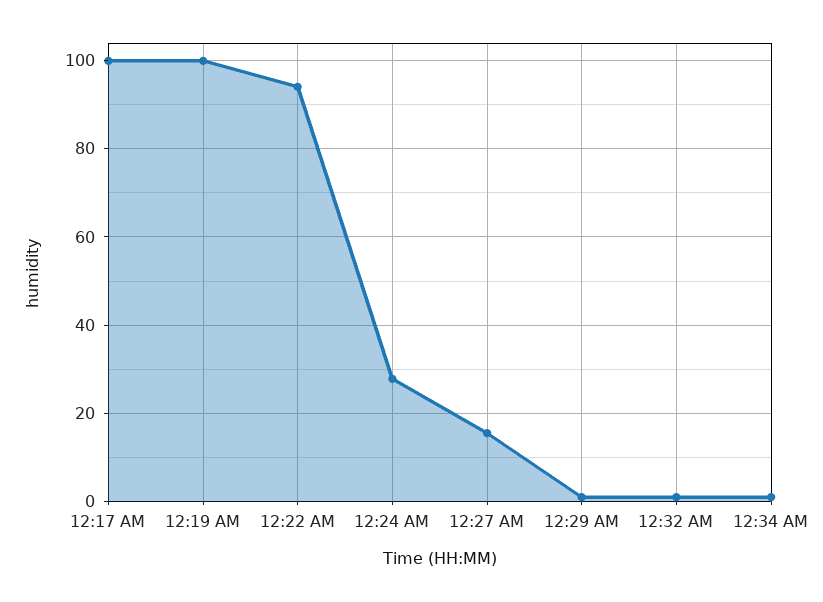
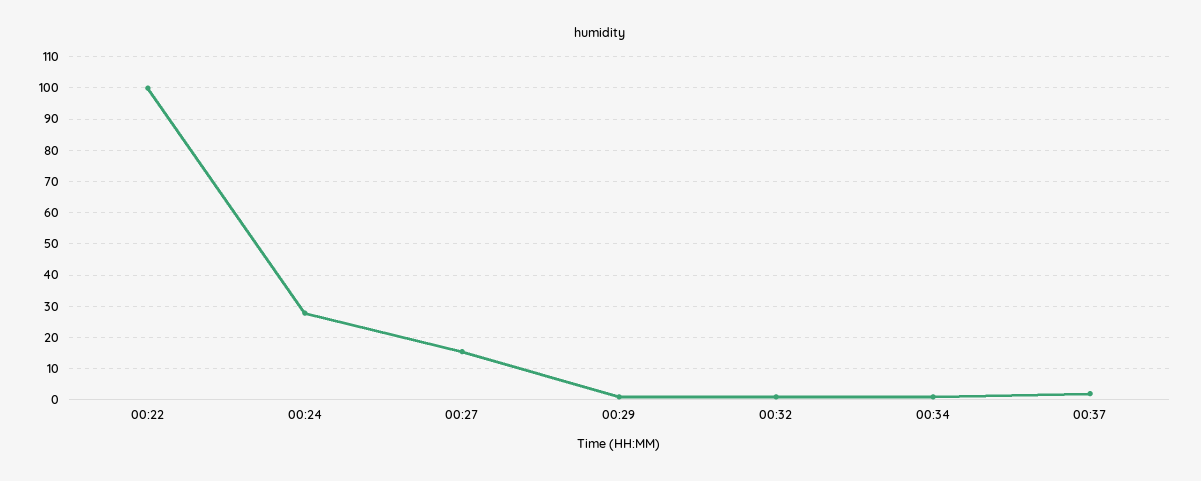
12:17 AM: 100 -> none
12:19 AM: 100 -> none
12:22 AM: 94 -> 100
00:37: none -> 2

